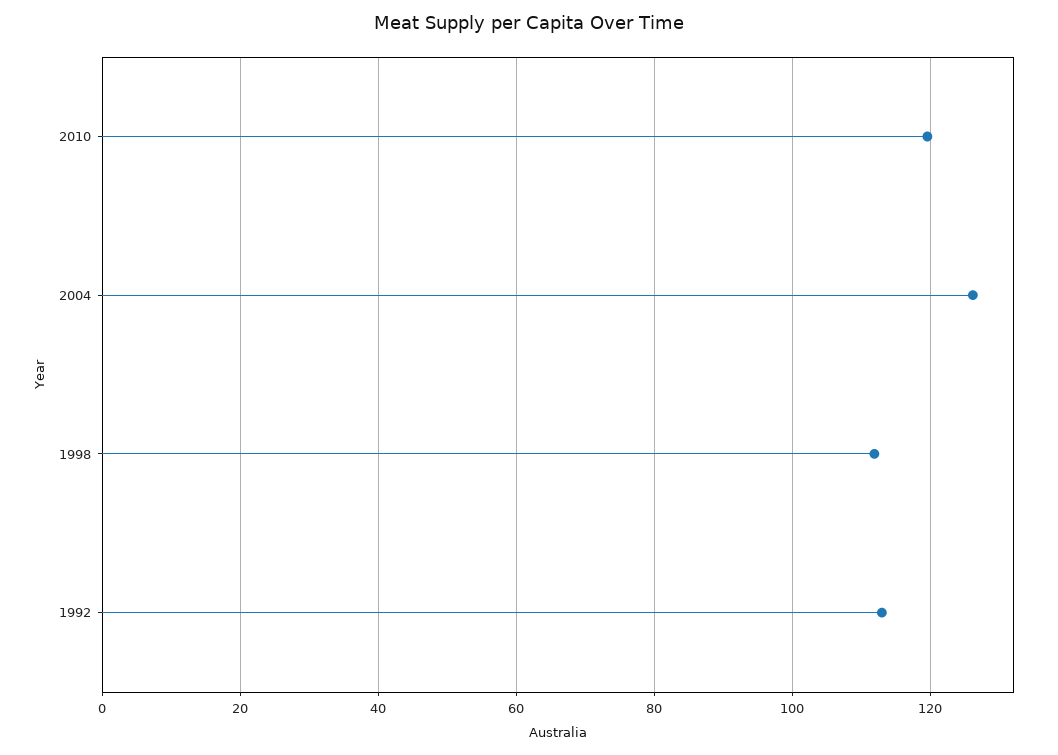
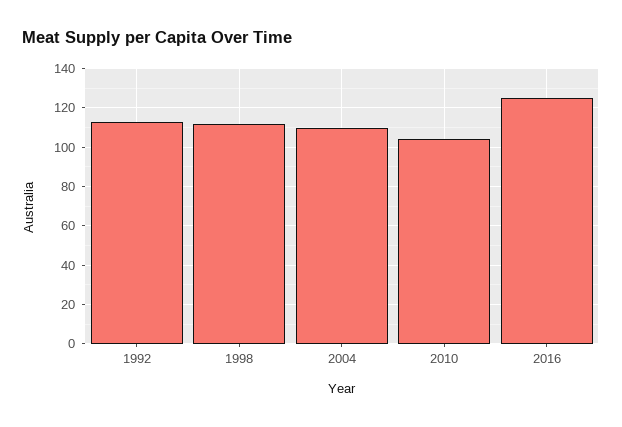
2010: 120 -> 105
2004: 126 -> 110
2016: none -> 125

